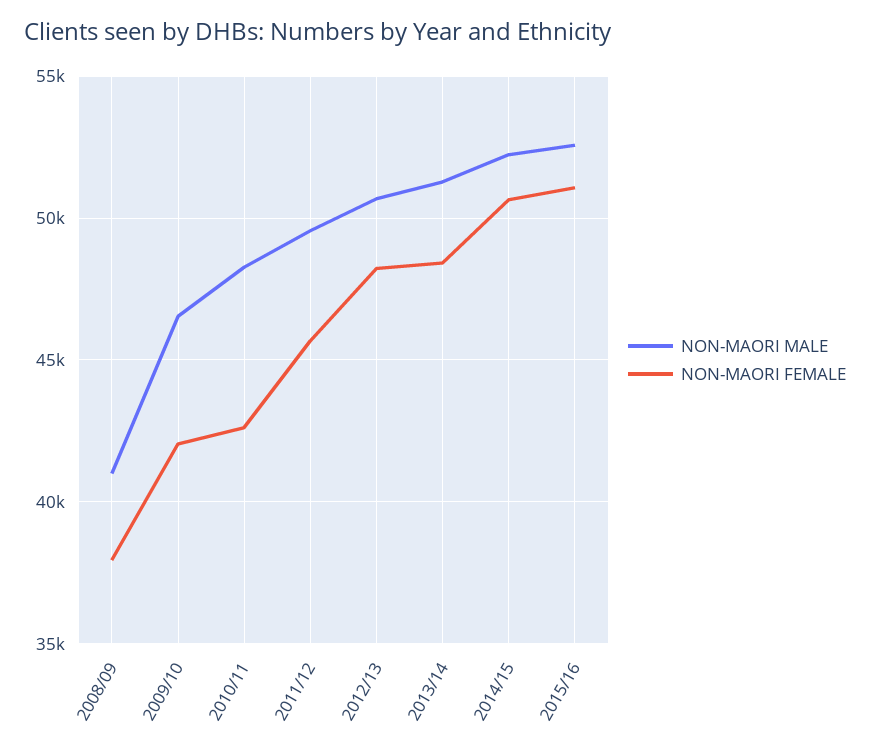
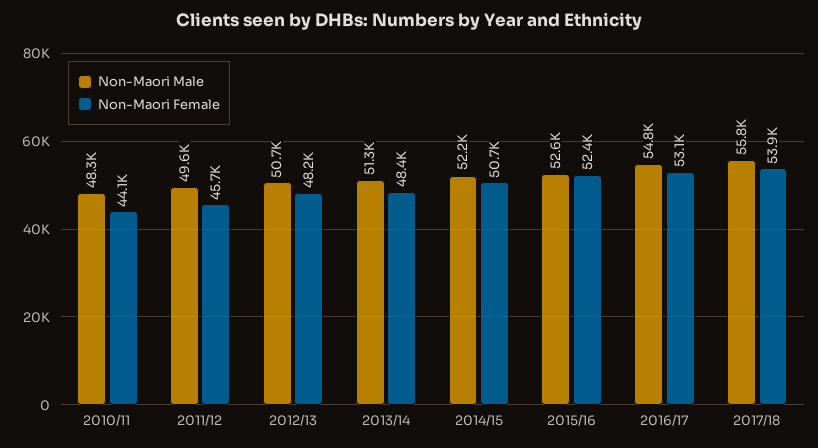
NON-MAORI MALE, 2008/09: 41000 -> none
NON-MAORI FEMALE, 2008/09: 38000 -> none
NON-MAORI MALE, 2009/10: 46500 -> none
NON-MAORI FEMALE, 2009/10: 42000 -> none
NON-MAORI FEMALE, 2010/11: 42500 -> 44100
NON-MAORI FEMALE, 2015/16: 51000 -> 52400
NON-MAORI MALE, 2016/17: none -> 54800
NON-MAORI FEMALE, 2016/17: none -> 53100
NON-MAORI MALE, 2017/18: none -> 55800
NON-MAORI FEMALE, 2017/18: none -> 53900

